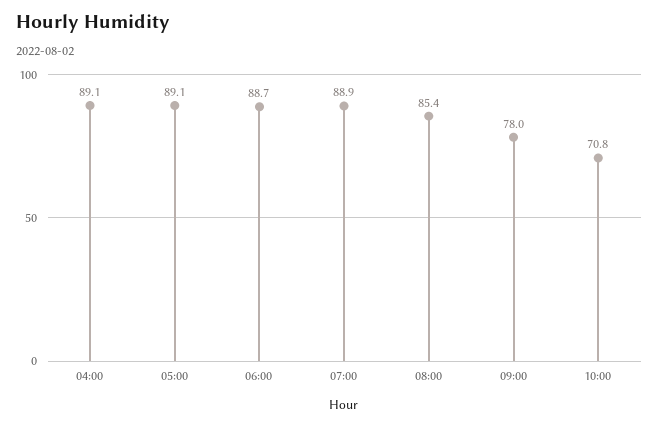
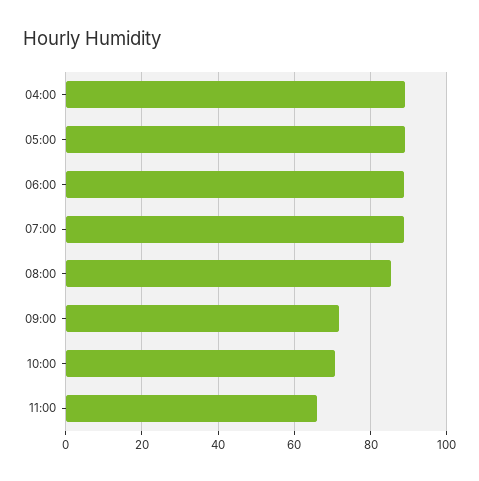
09:00: 78 -> 72
11:00: none -> 66

